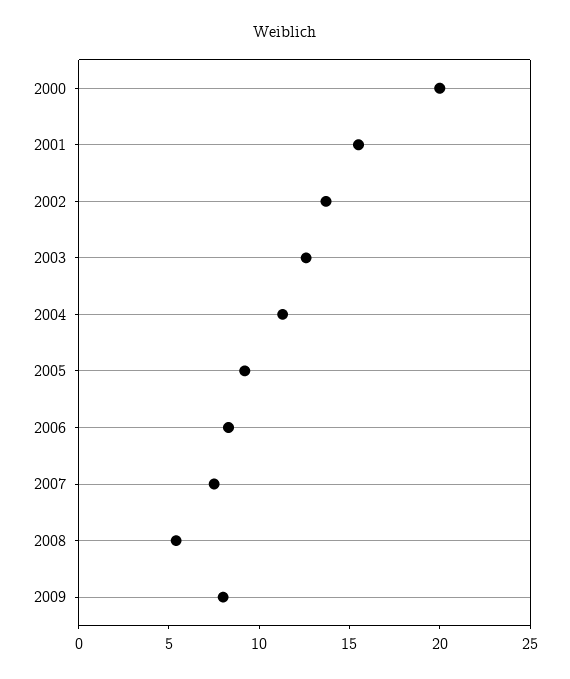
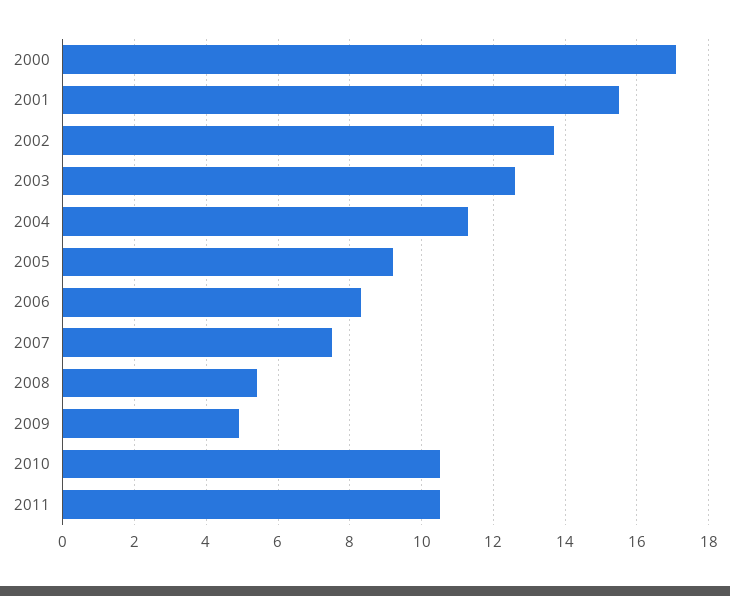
2000: 20 -> 17
2009: 8 -> 5
2010: none -> 10.5
2011: none -> 10.5

